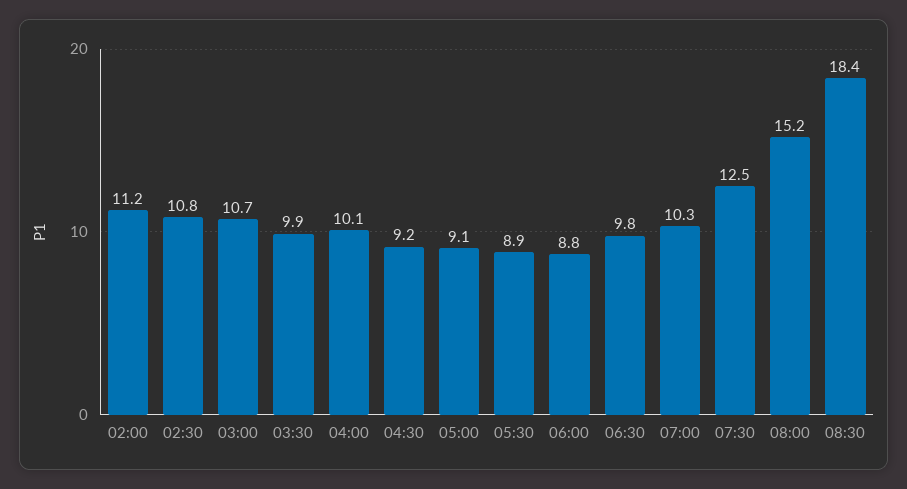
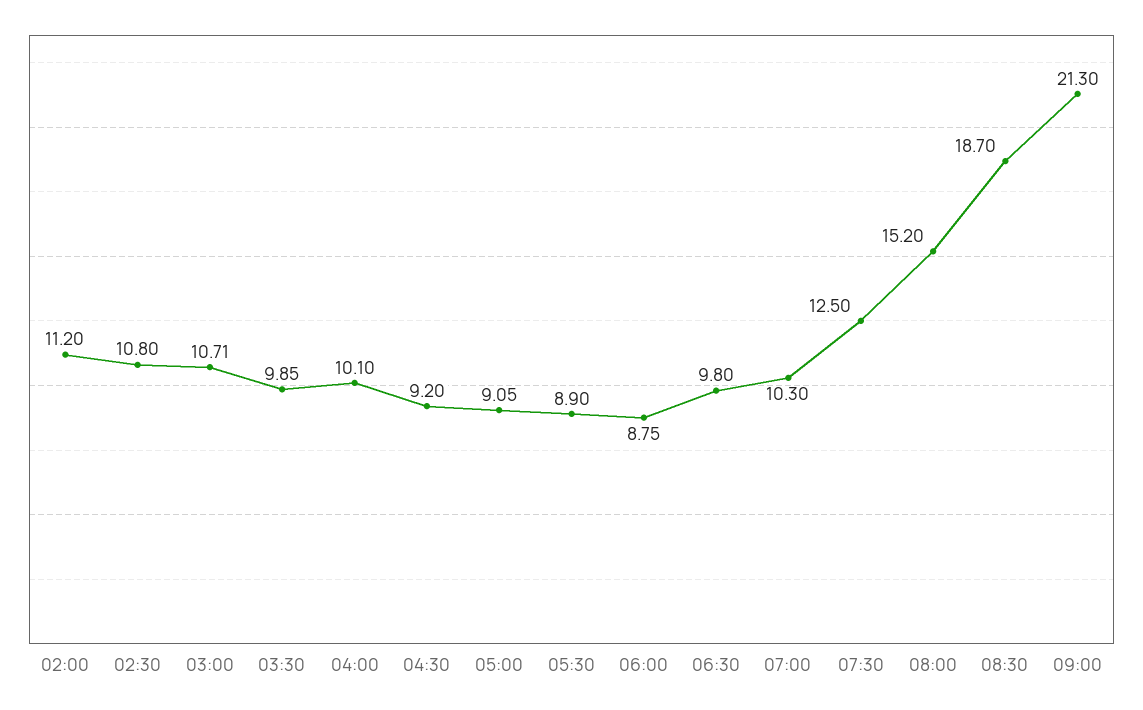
08:30: 18.4 -> 18.7
09:00: none -> 21.3

